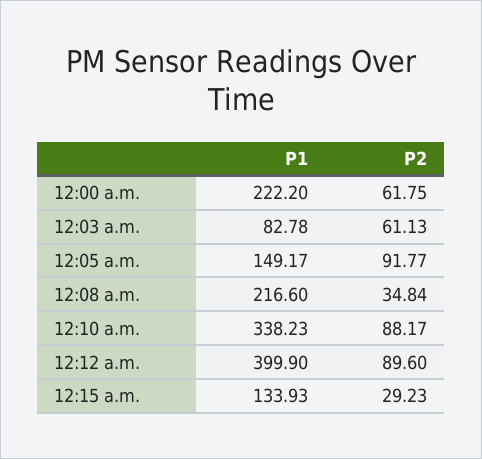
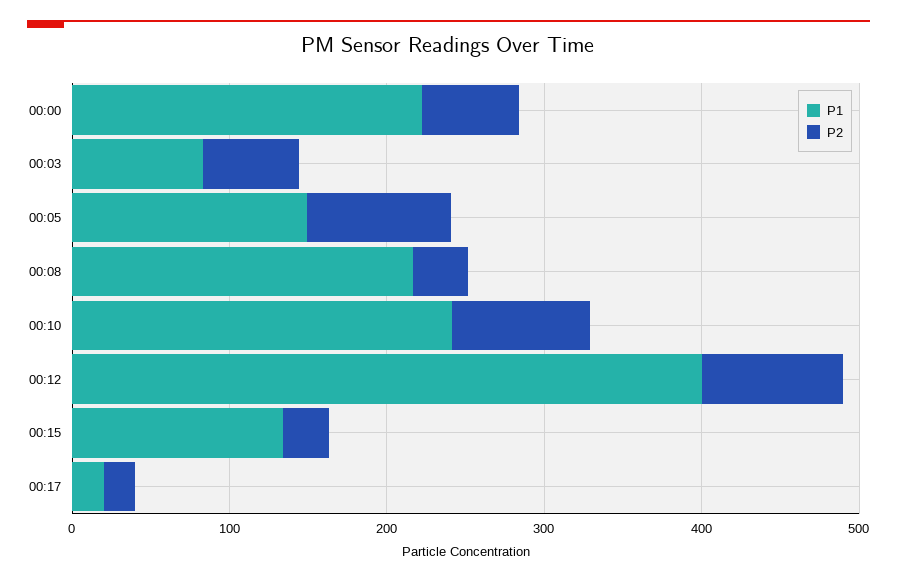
P1, 12:10 a.m.: 338.23 -> 240
P1, 00:17: none -> 20
P2, 00:17: none -> 20

